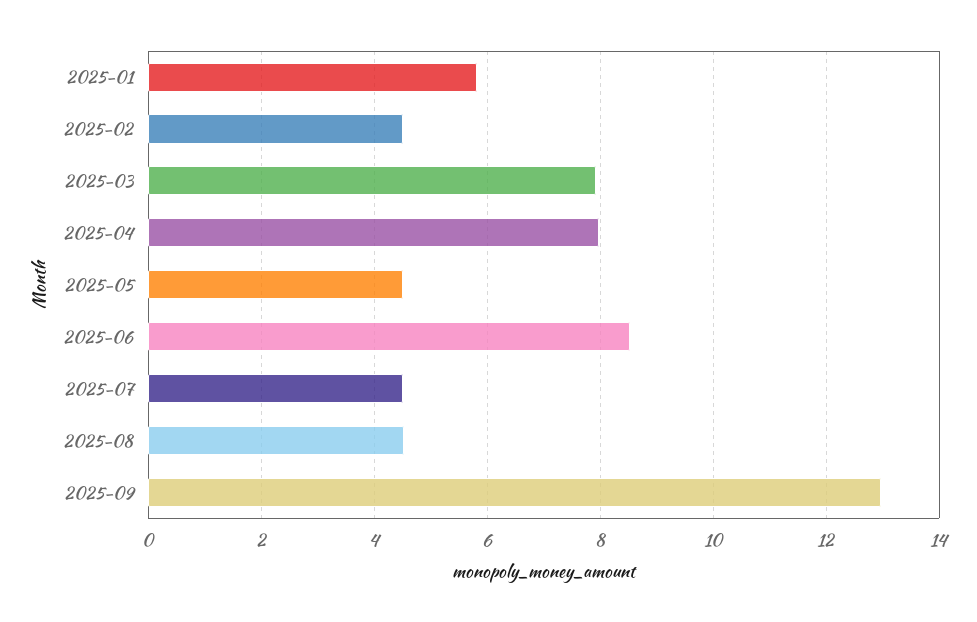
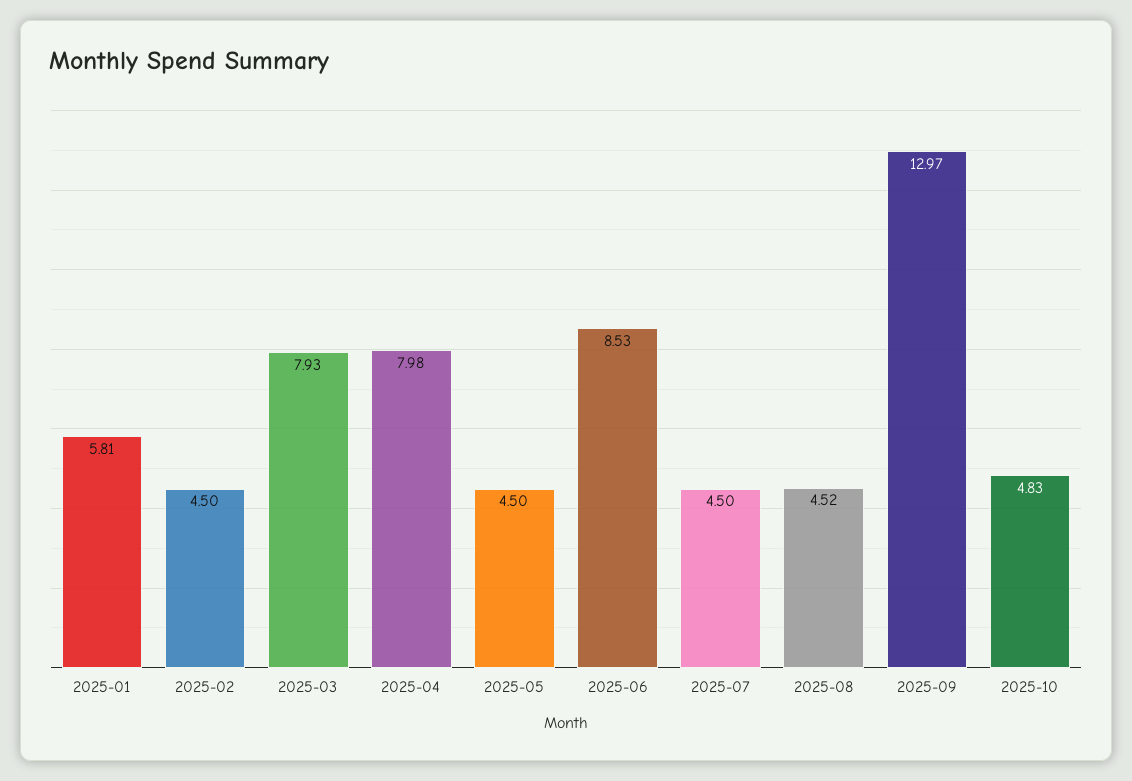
2025-10: none -> 4.83

